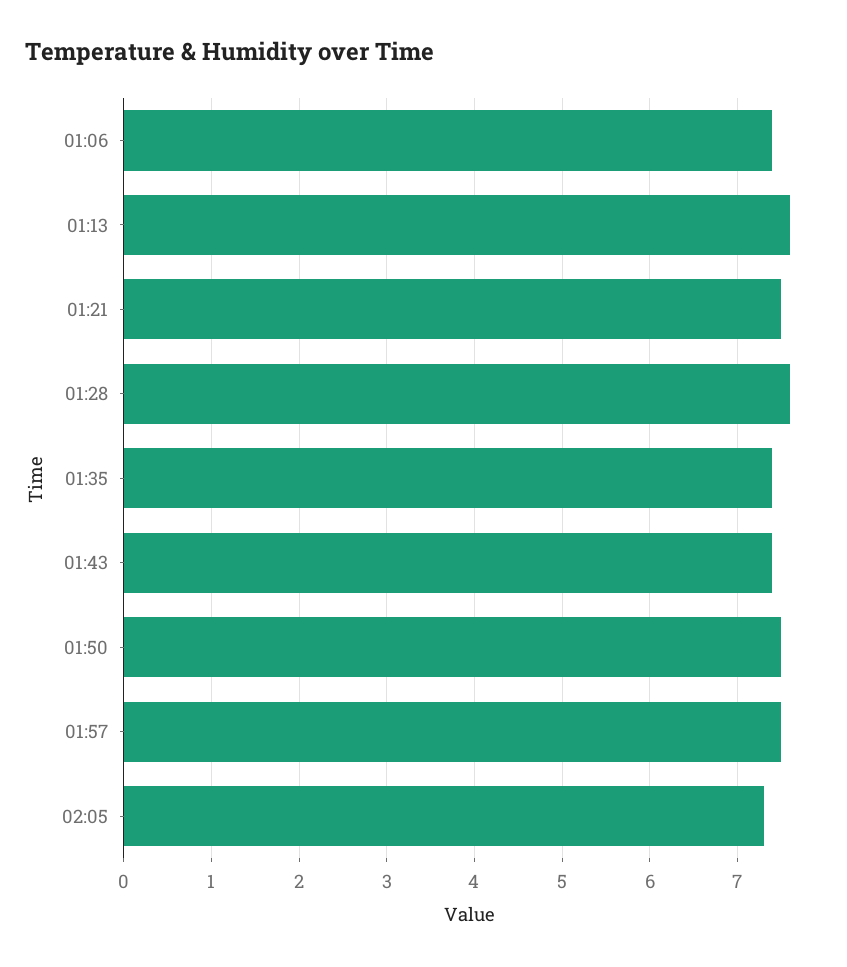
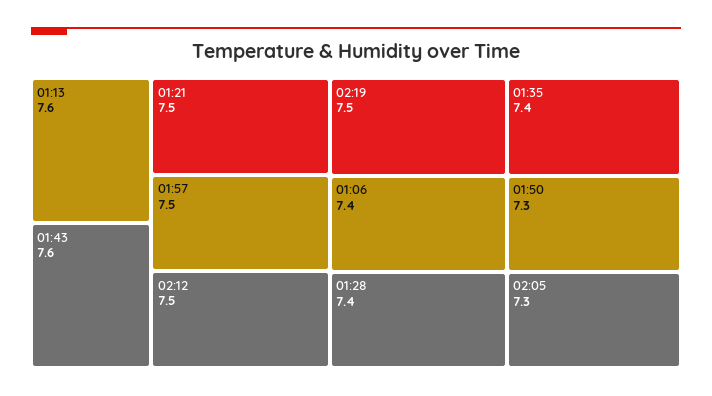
01:28: 7.6 -> 7.4
01:43: 7.4 -> 7.6
01:50: 7.5 -> 7.3
02:12: none -> 7.5
02:19: none -> 7.5

